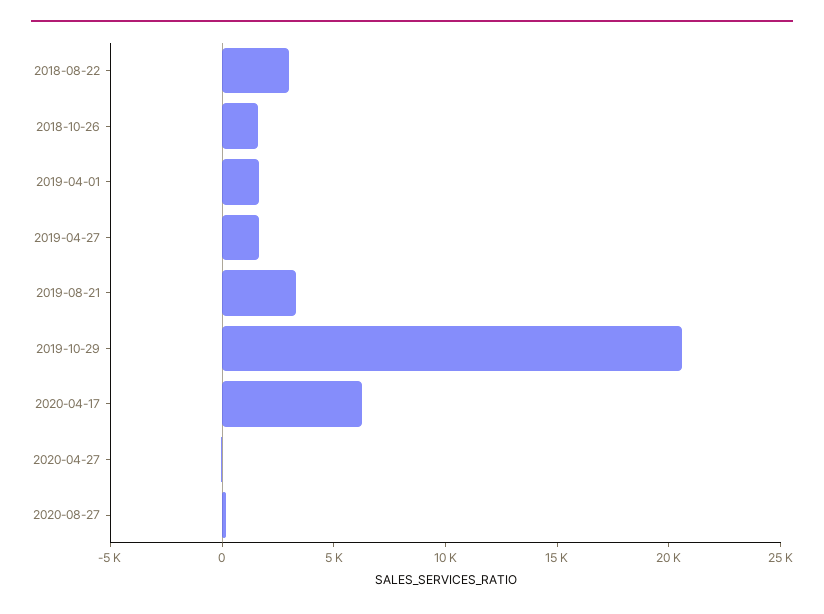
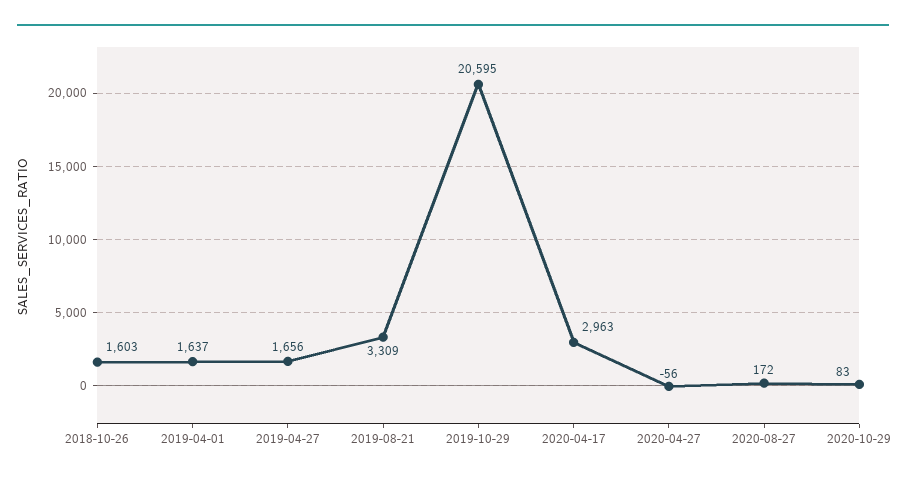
2018-08-22: 3000 -> none
2020-04-17: 6000 -> 2963
2020-10-29: none -> 83

